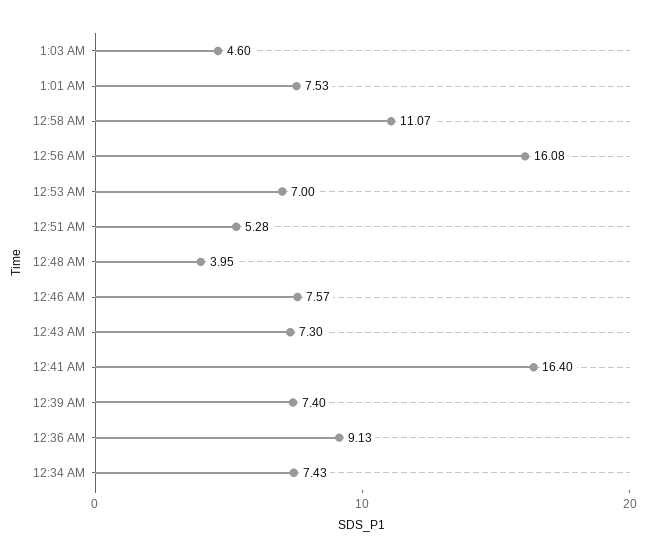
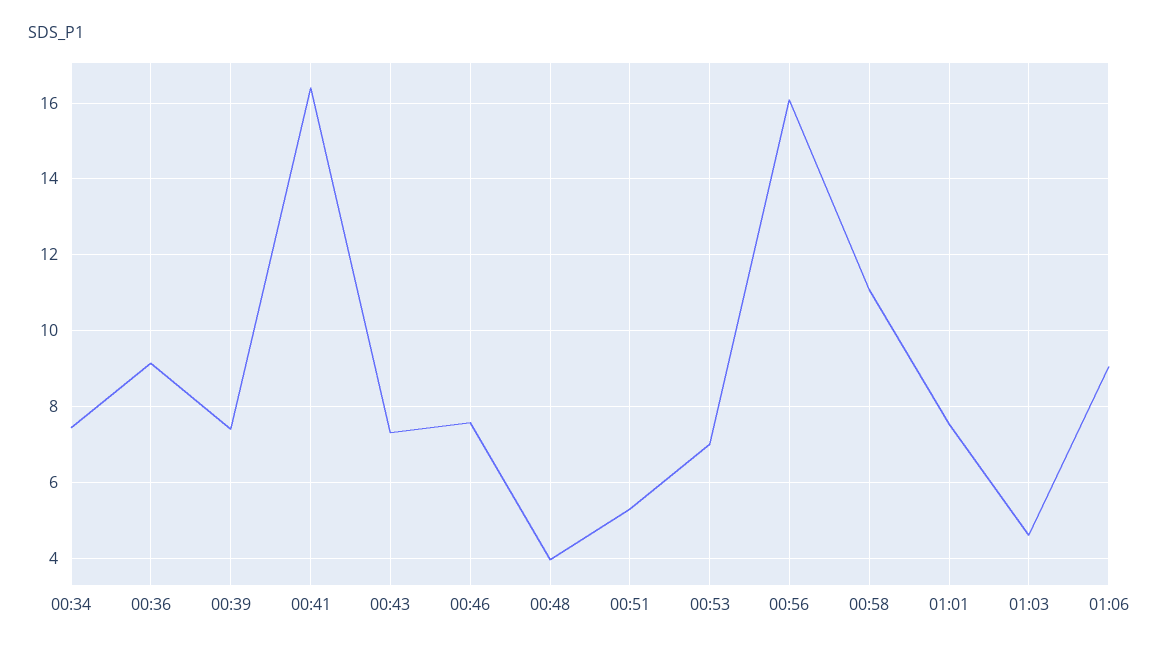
01:06: none -> 9

